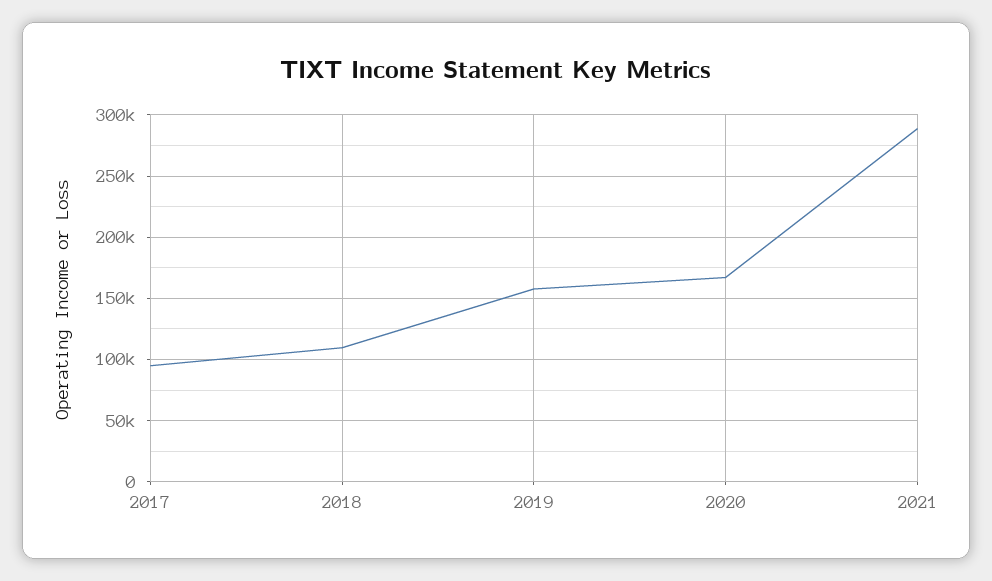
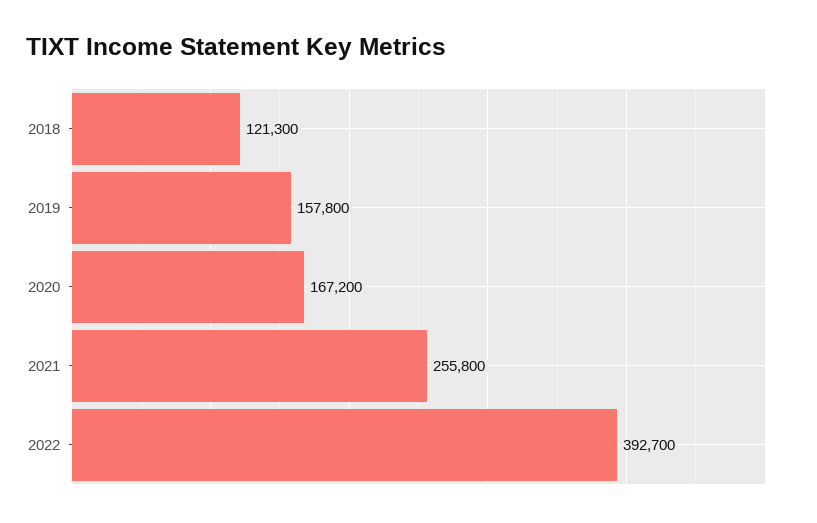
2017: 95000 -> none
2018: 110000 -> 121300
2021: 290000 -> 255800
2022: none -> 392700

